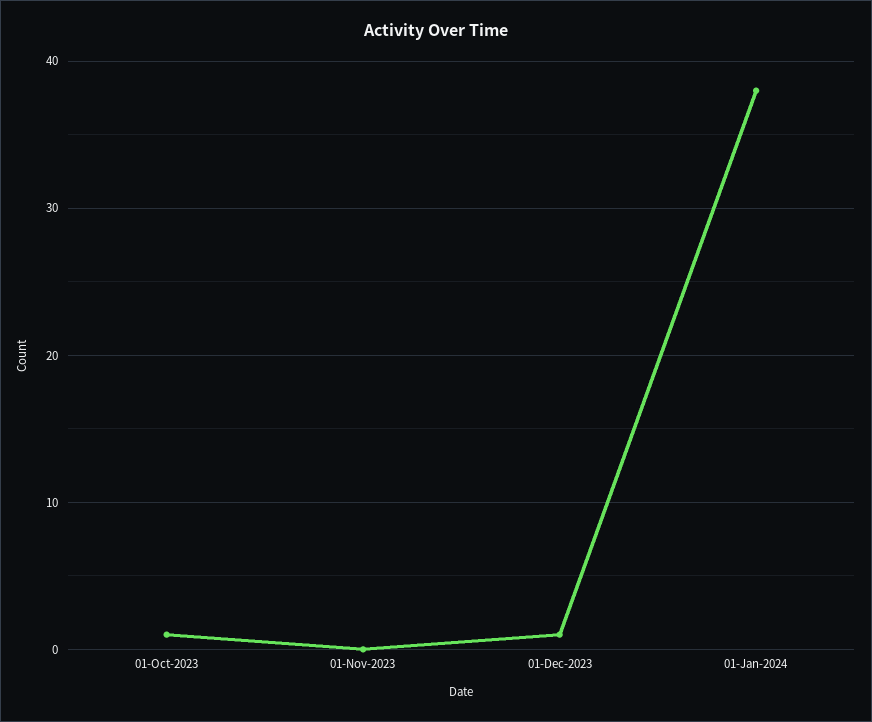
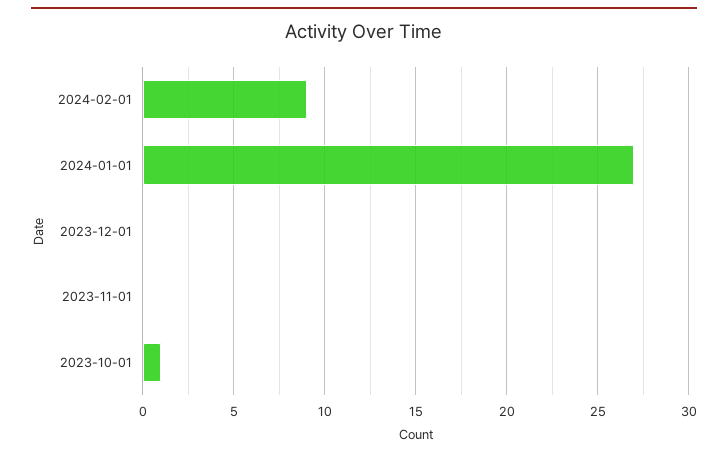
01-Dec-2023: 1 -> 0
01-Jan-2024: 38 -> 27
2024-02-01: none -> 9

